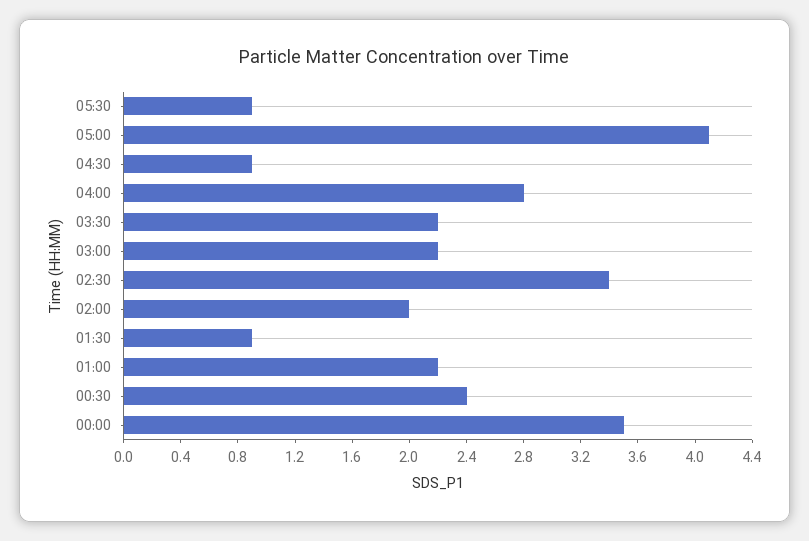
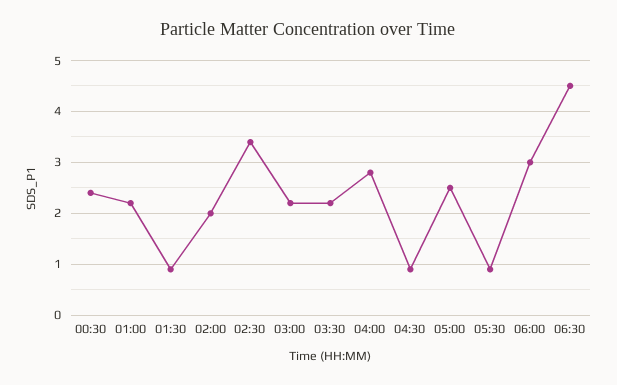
05:00: 4.1 -> 2.5
00:00: 3.5 -> none
06:00: none -> 3
06:30: none -> 4.5

